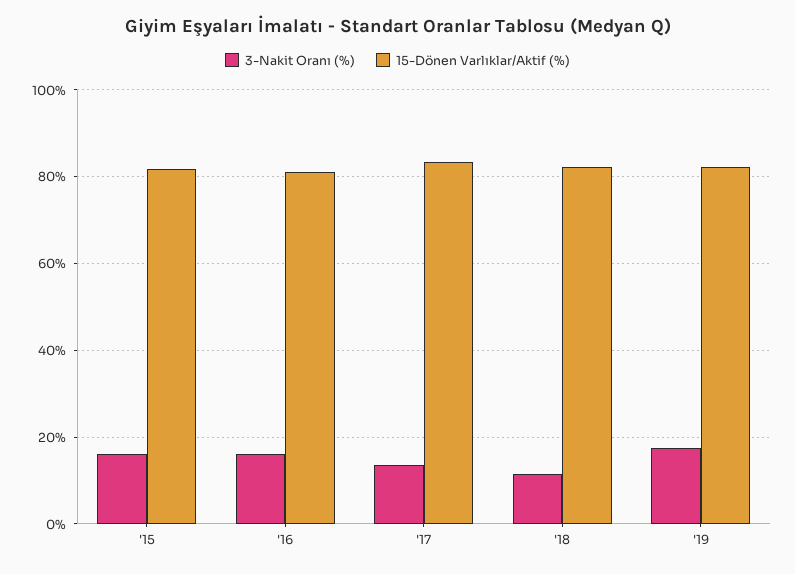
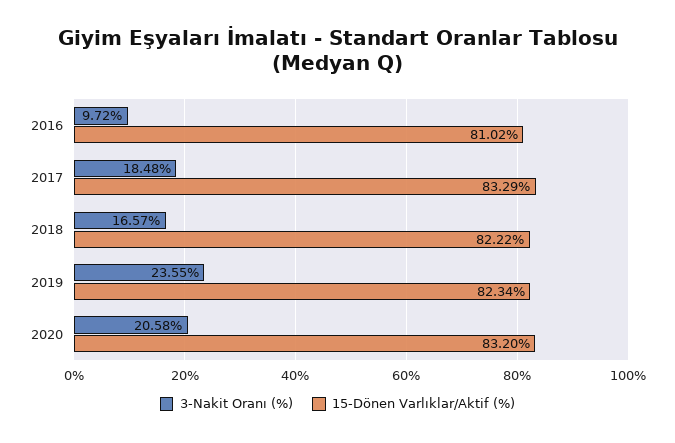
3-Nakit Oranı (%), '15: 16 -> none
15-Dönen Varlıklar/Aktif (%), '15: 82 -> none
3-Nakit Oranı (%), '16: 16 -> 9.72
3-Nakit Oranı (%), '17: 14 -> 18.48
3-Nakit Oranı (%), '18: 12 -> 16.57
3-Nakit Oranı (%), '19: 18 -> 23.55
3-Nakit Oranı (%), 2020: none -> 20.58
15-Dönen Varlıklar/Aktif (%), 2020: none -> 83.2

